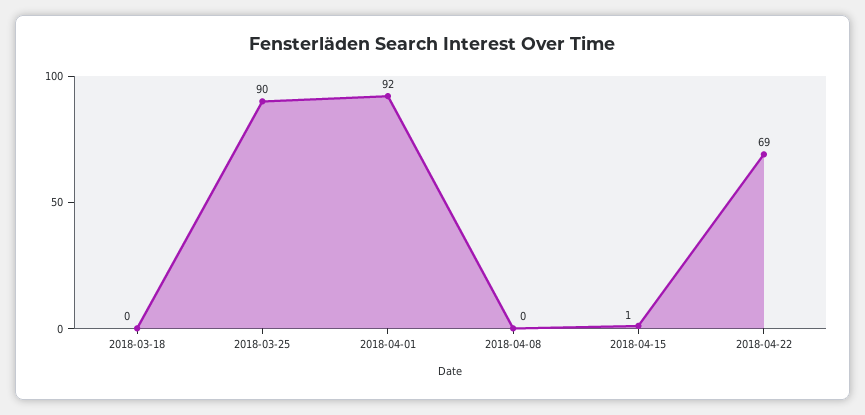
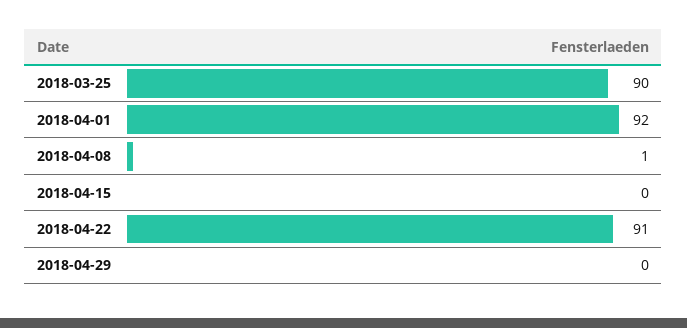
2018-03-18: 0 -> none
2018-04-08: 0 -> 1
2018-04-15: 1 -> 0
2018-04-22: 69 -> 91
2018-04-29: none -> 0

